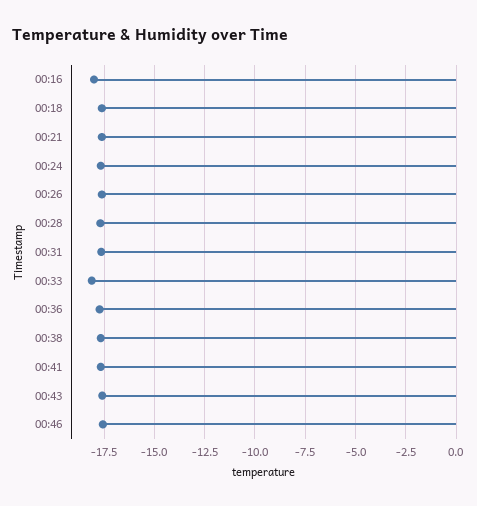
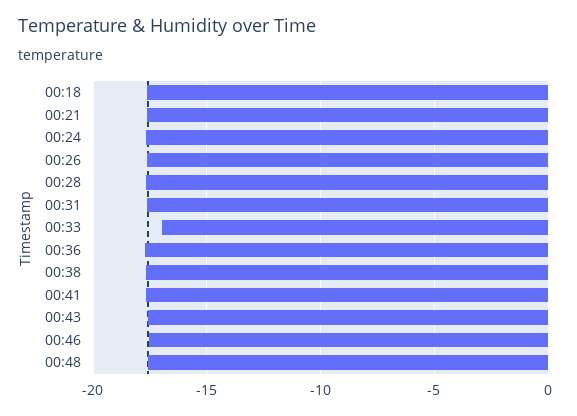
00:16: -18 -> none
00:33: -18 -> -17
00:48: none -> -17.5

